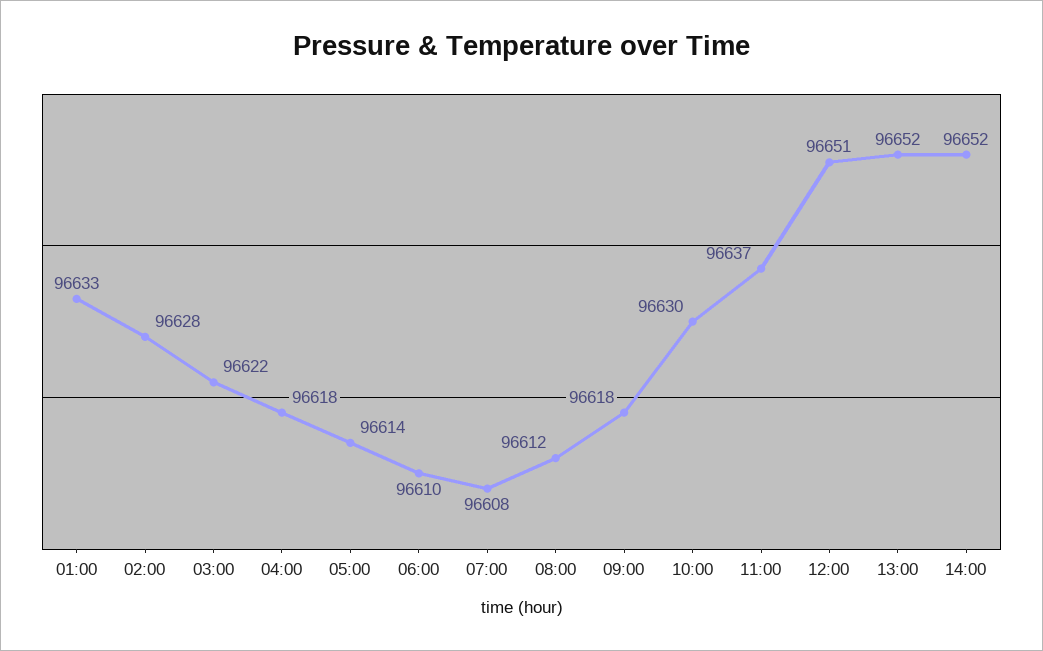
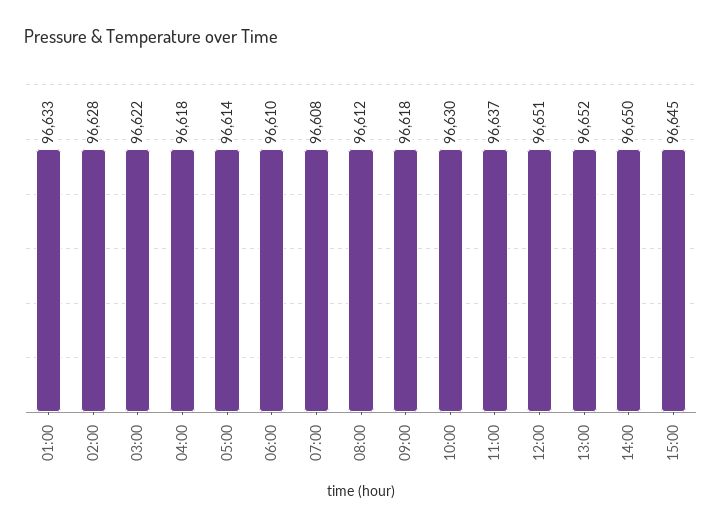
14:00: 96652 -> 96650
15:00: none -> 96645

